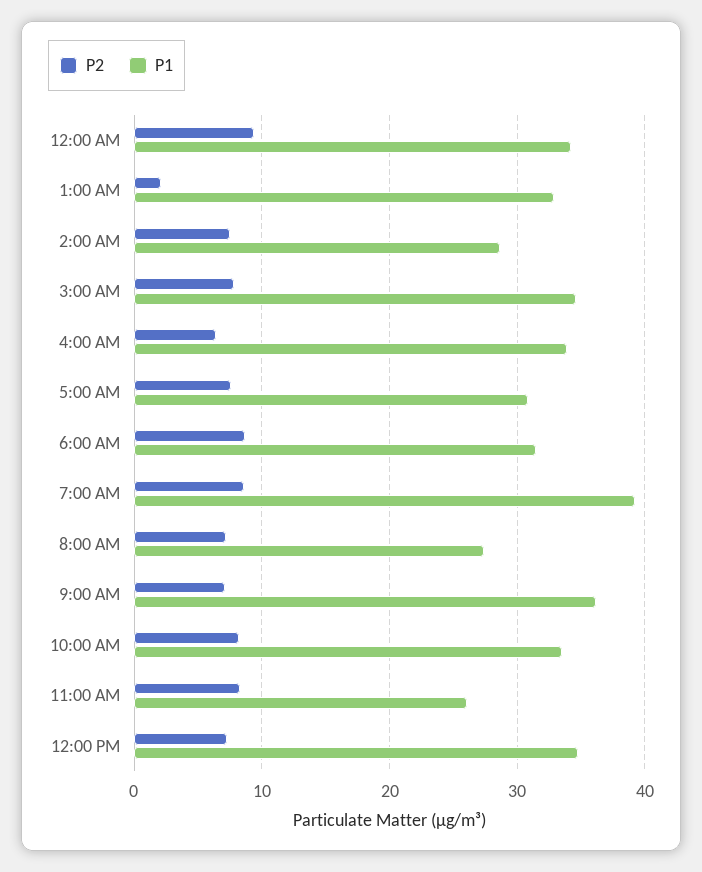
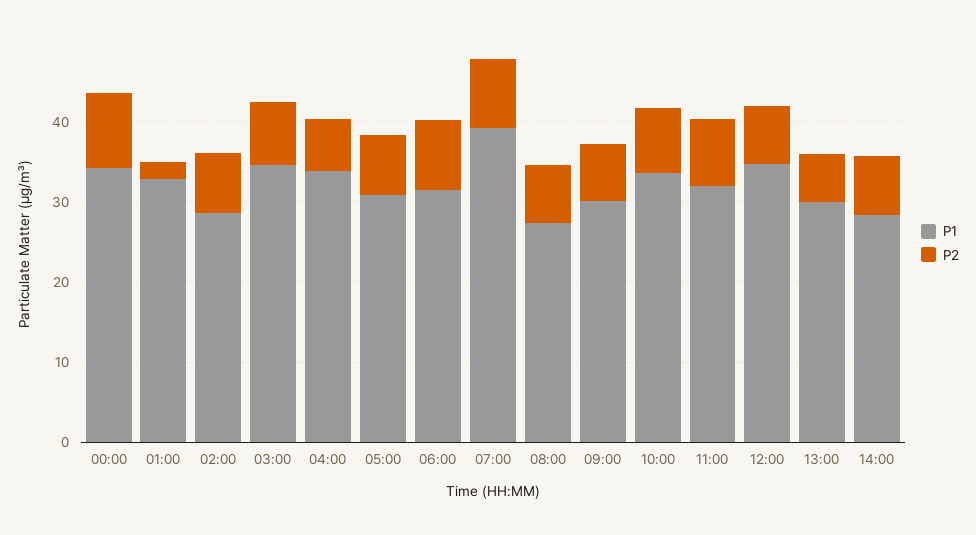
P1, 9:00 AM: 36 -> 30
P1, 11:00 AM: 26 -> 32
P1, 13:00: none -> 30
P2, 13:00: none -> 6
P1, 14:00: none -> 28
P2, 14:00: none -> 8

